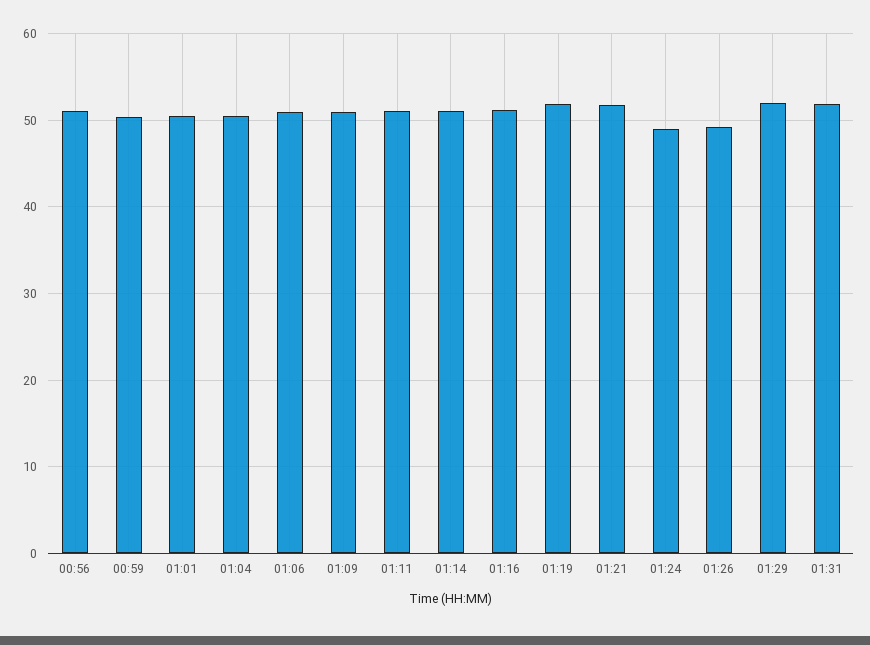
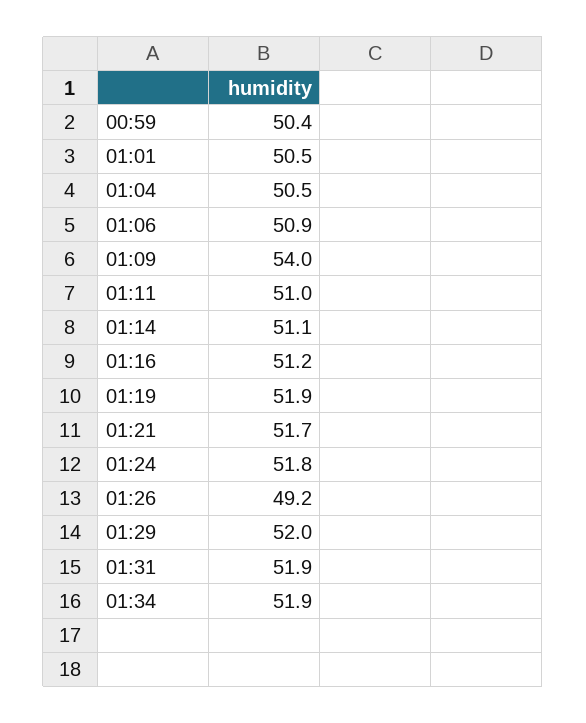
00:56: 51 -> none
01:09: 51 -> 54
01:24: 49 -> 51.8
01:34: none -> 51.9

